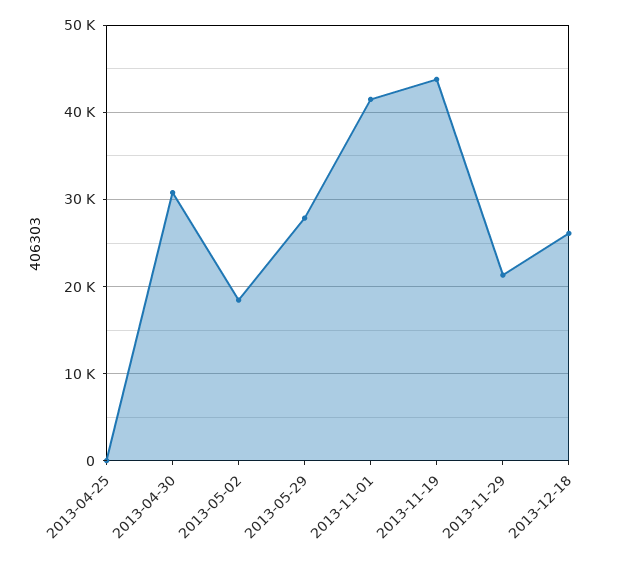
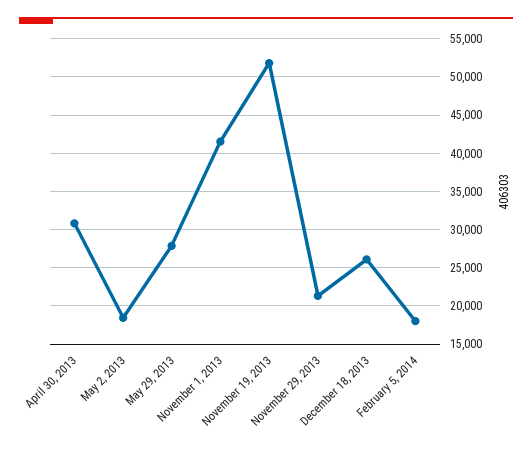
2013-04-25: 0 -> none
2013-11-19: 44000 -> 52000
February 5, 2014: none -> 18000

